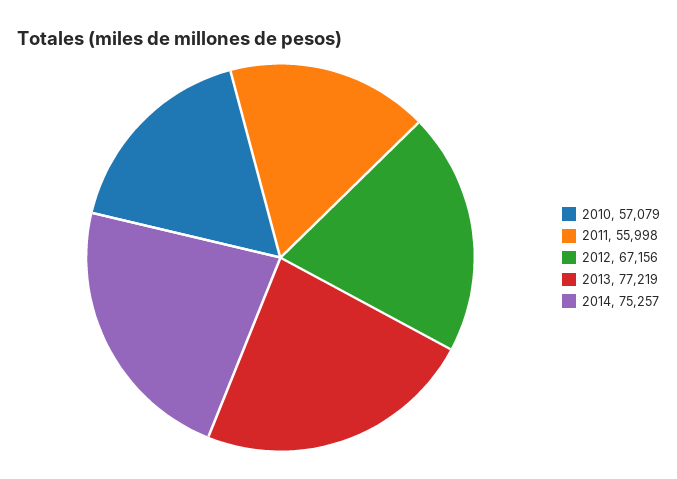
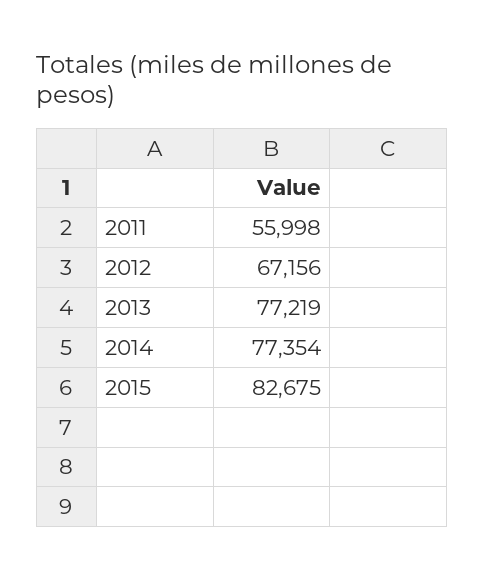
2010: 57079 -> none
2014: 75257 -> 77354
2015: none -> 82675

